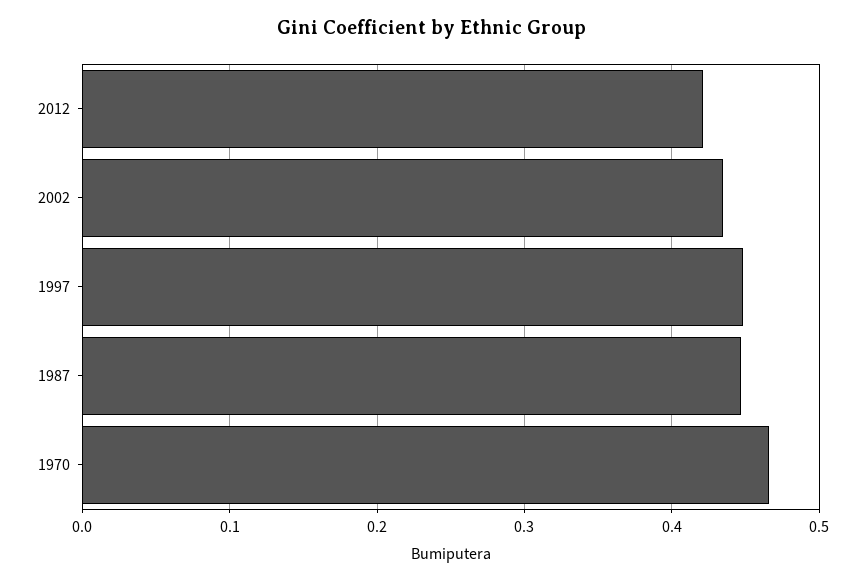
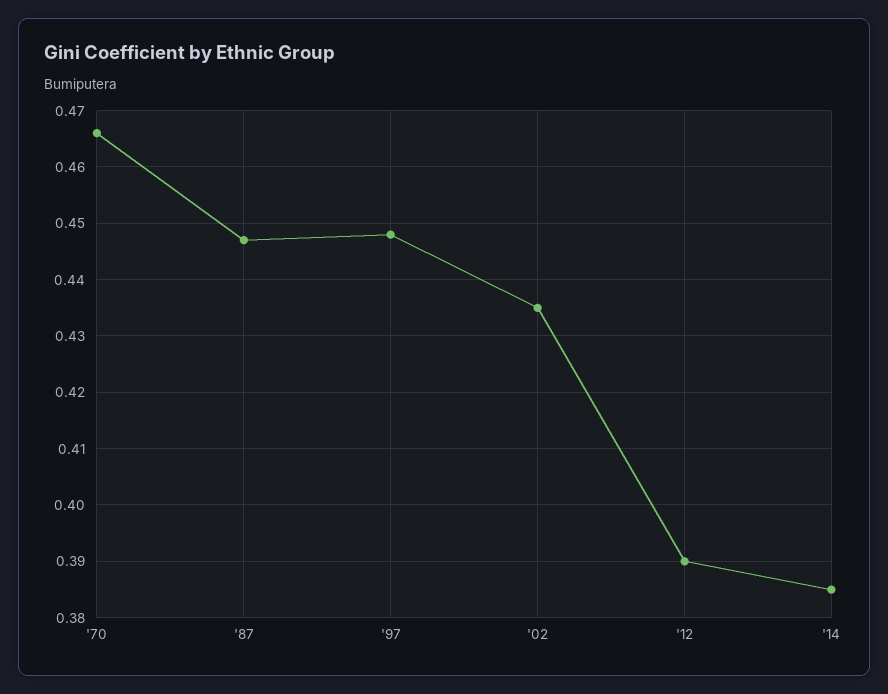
2012: 0.42 -> 0.39
'14: none -> 0.385

